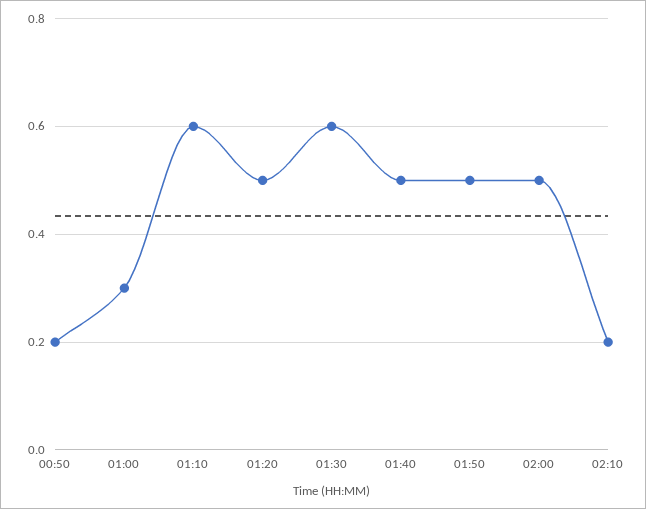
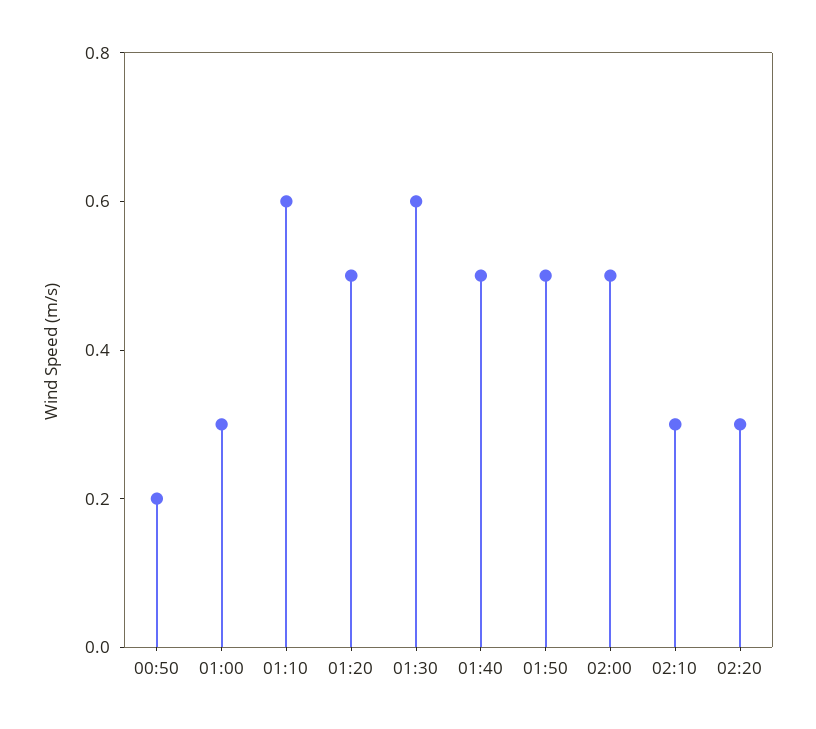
02:10: 0.2 -> 0.3
02:20: none -> 0.3

